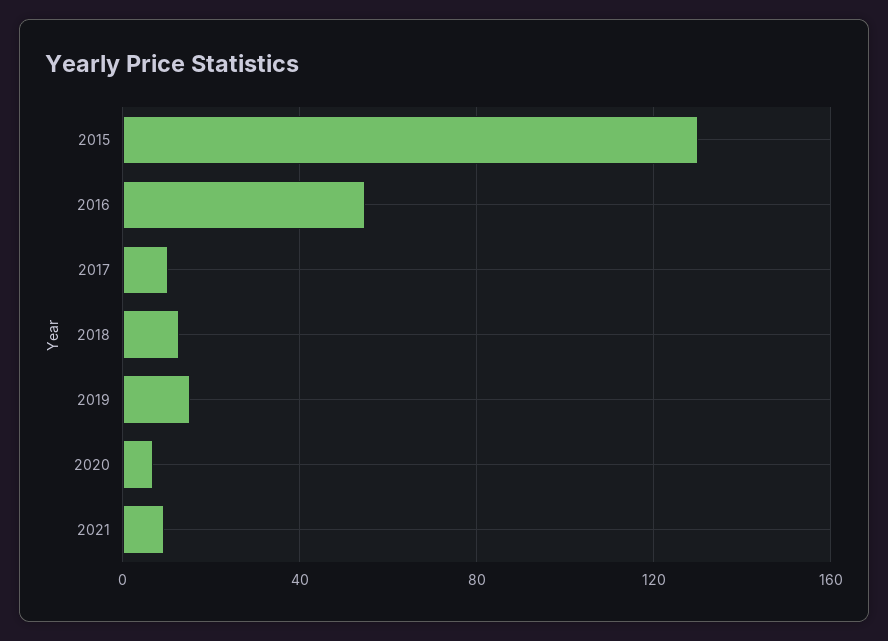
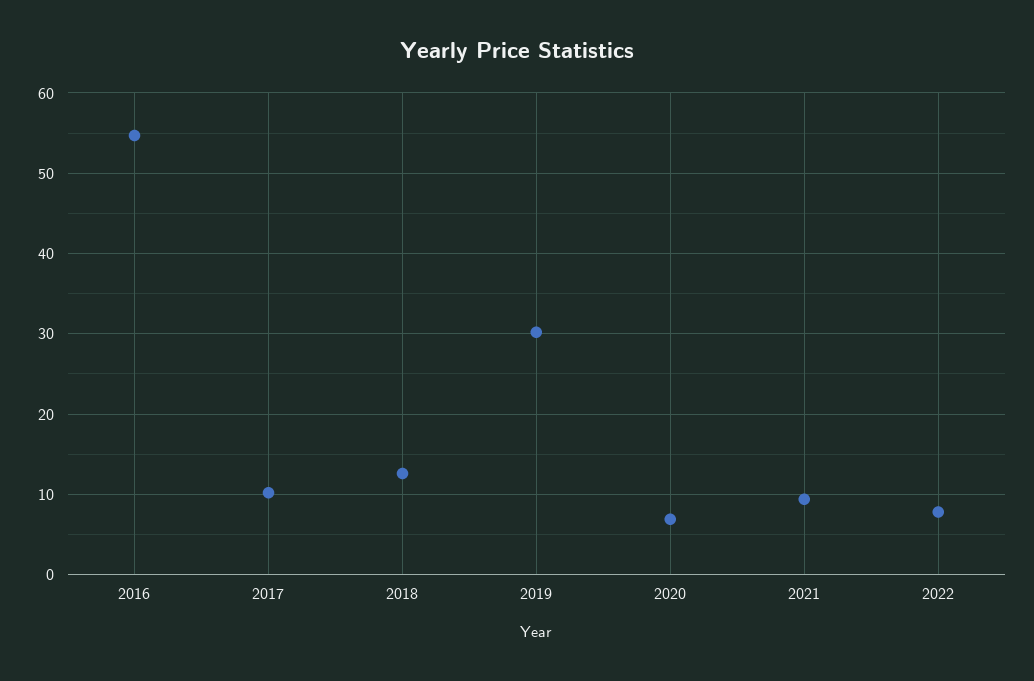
2015: 130 -> none
2019: 15 -> 30
2022: none -> 8

